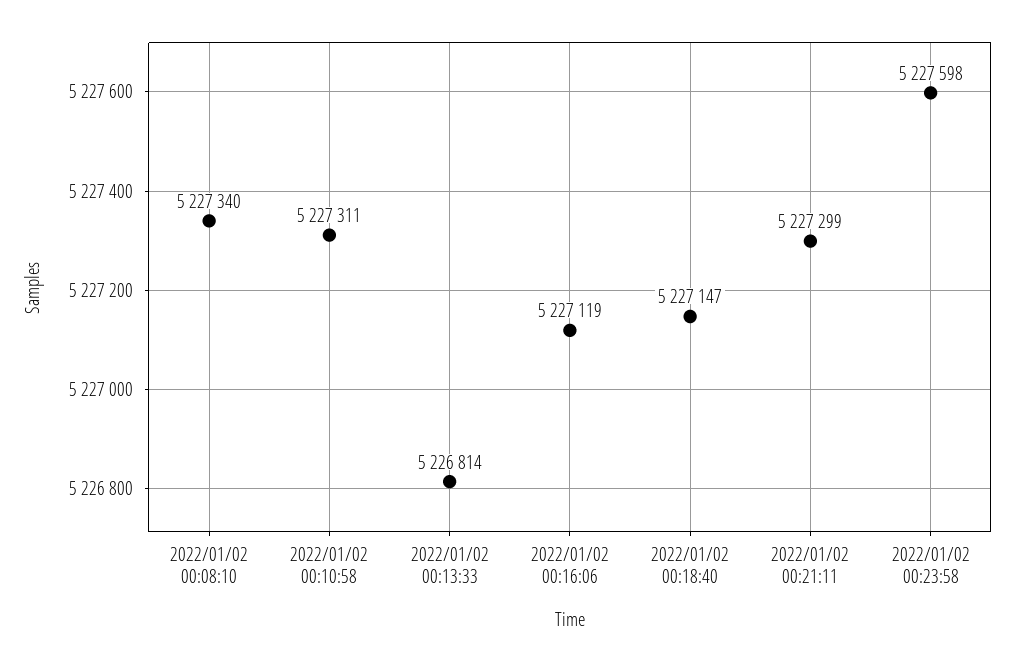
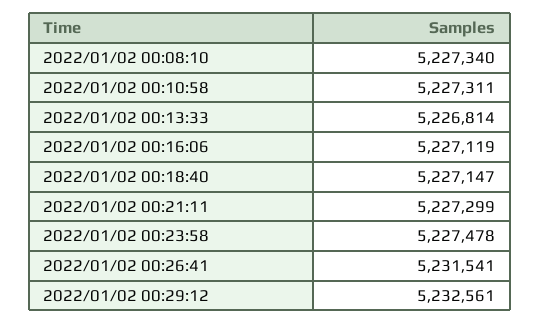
2022/01/02 00:23:58: 5227598 -> 5227478
2022/01/02 00:26:41: none -> 5231541
2022/01/02 00:29:12: none -> 5232561

